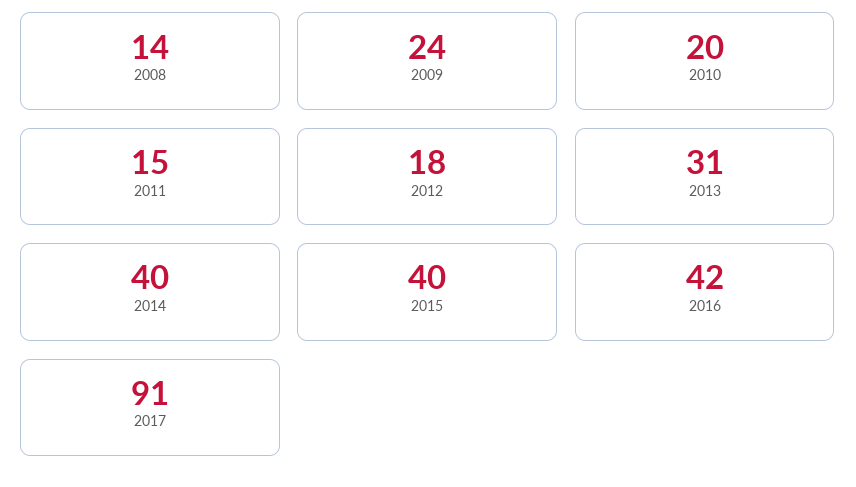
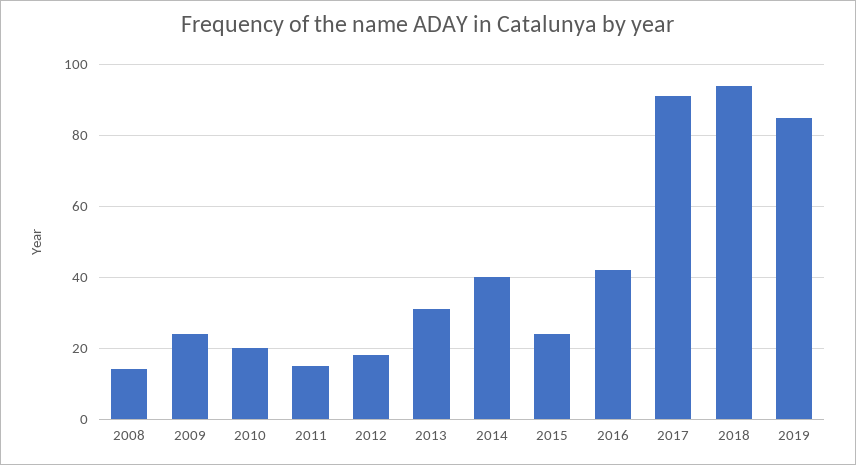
2015: 40 -> 25
2018: none -> 95
2019: none -> 85

